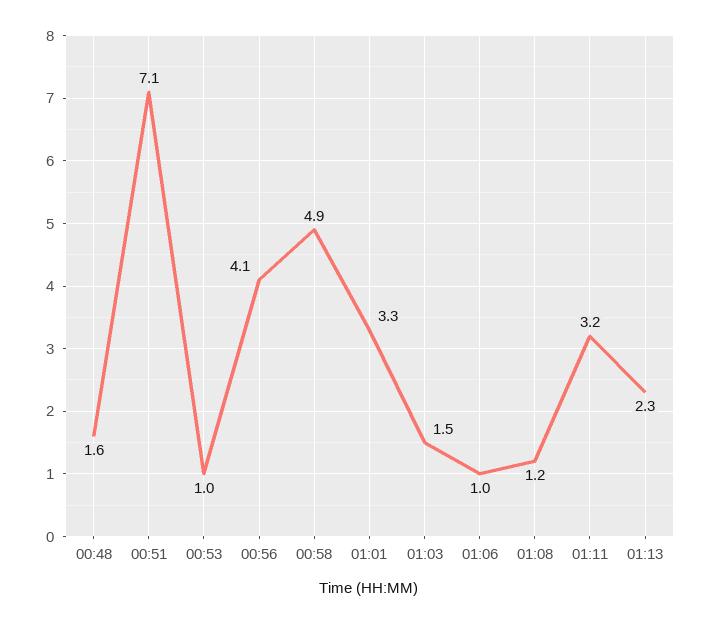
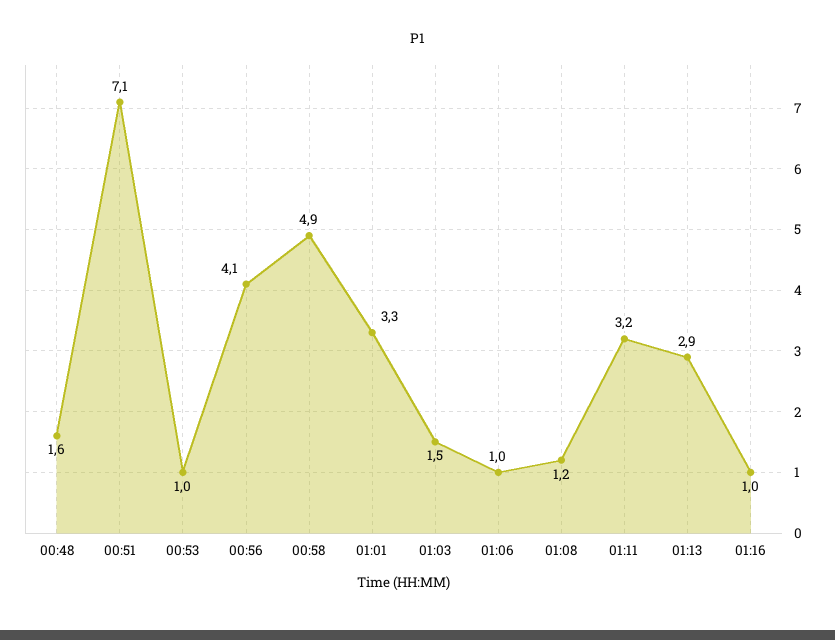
01:13: 2.3 -> 2.9
01:16: none -> 1

